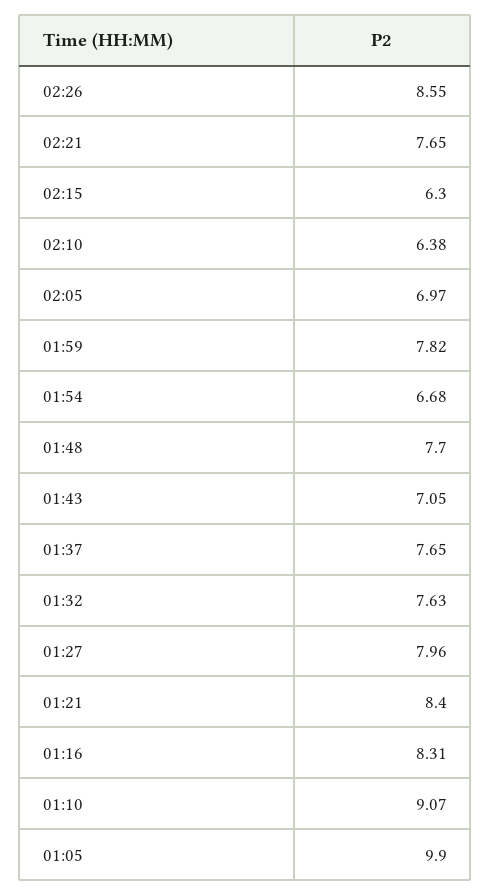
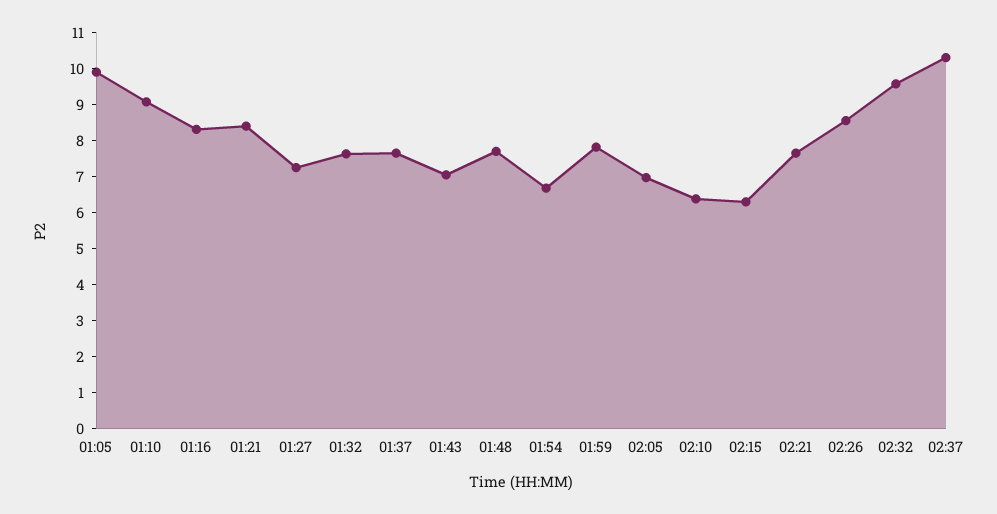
01:27: 7.96 -> 7.25
02:32: none -> 9.5
02:37: none -> 10.25

